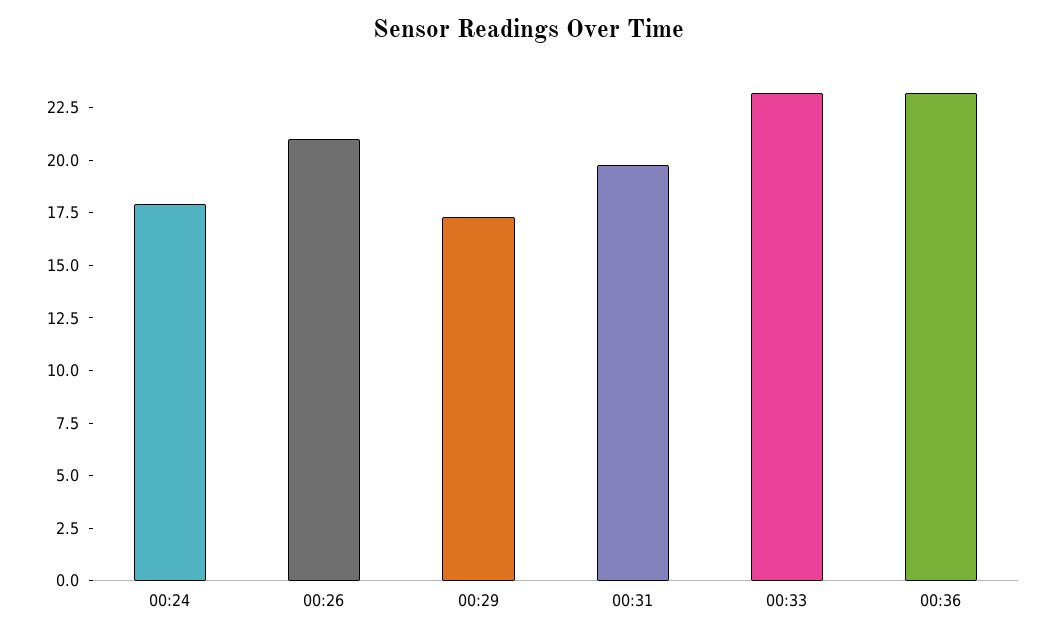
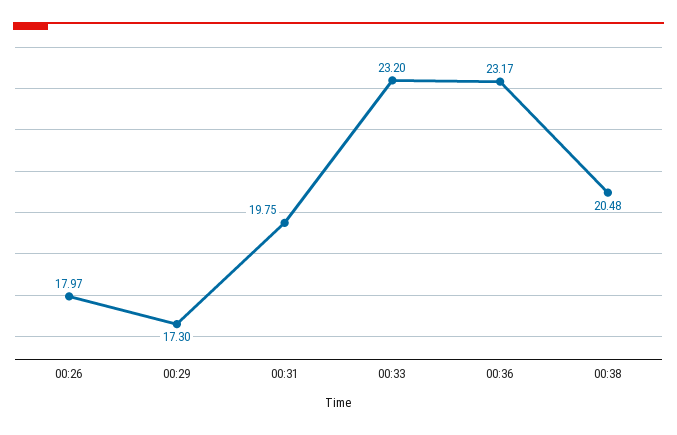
00:24: 18 -> none
00:26: 21 -> 17.97
00:38: none -> 20.48

